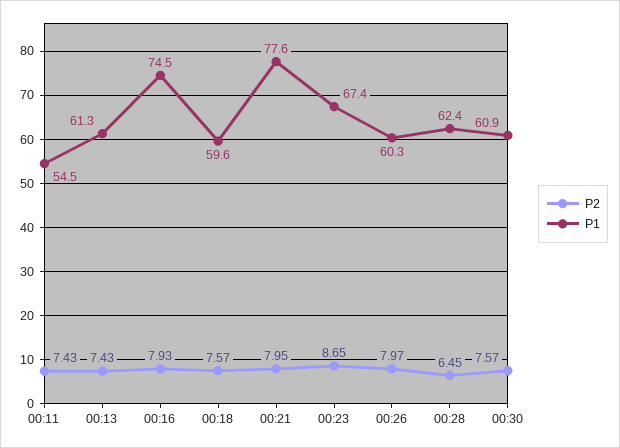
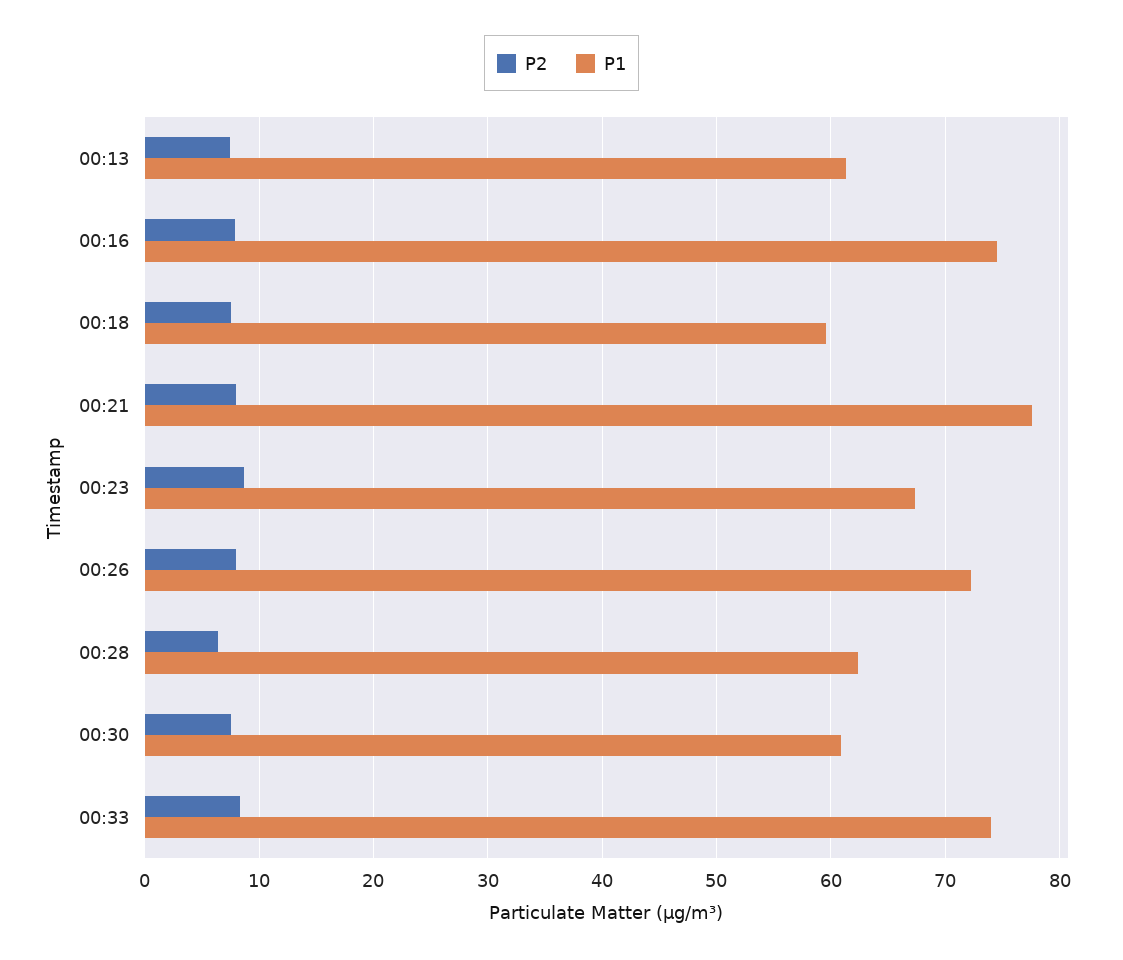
P2, 00:11: 7.43 -> none
P1, 00:11: 54.5 -> none
P1, 00:26: 60.3 -> 72
P2, 00:33: none -> 8
P1, 00:33: none -> 74

